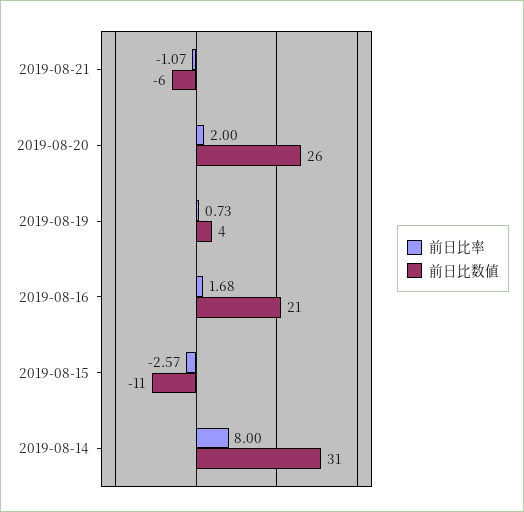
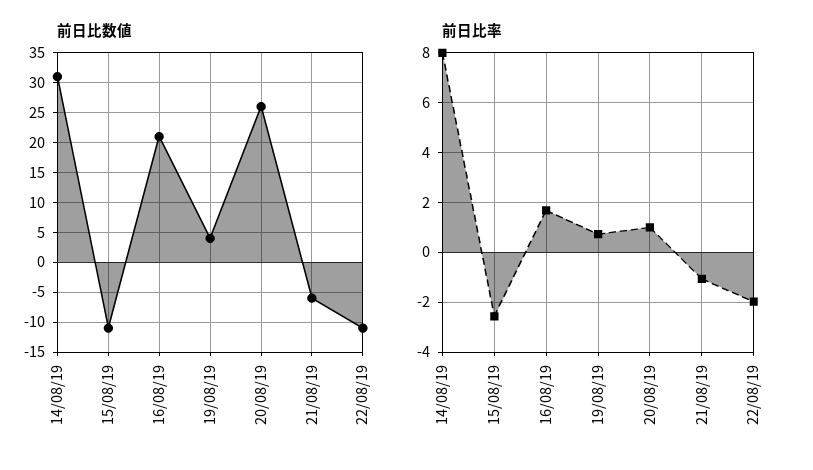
前日比率, 2019-08-20: 2 -> 1
前日比数値, 22/08/19: none -> -10
前日比率, 22/08/19: none -> -2

